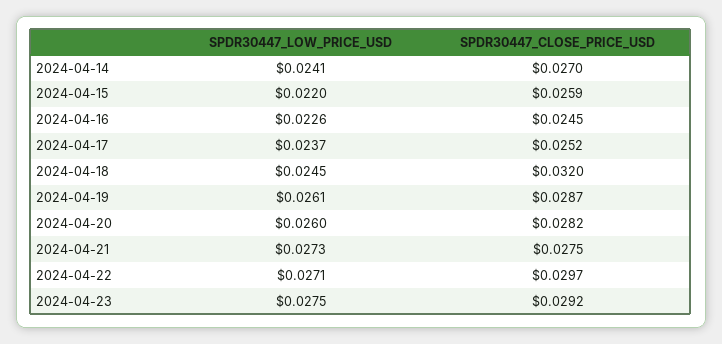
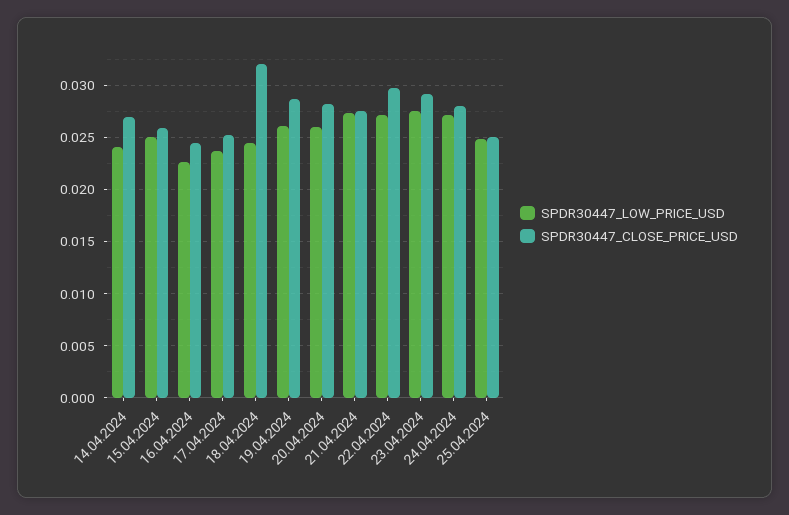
SPDR30447_LOW_PRICE_USD, 2024-04-15: 0.022 -> 0.025
SPDR30447_LOW_PRICE_USD, 24.04.2024: none -> 0.027
SPDR30447_CLOSE_PRICE_USD, 24.04.2024: none -> 0.028
SPDR30447_LOW_PRICE_USD, 25.04.2024: none -> 0.025
SPDR30447_CLOSE_PRICE_USD, 25.04.2024: none -> 0.025

